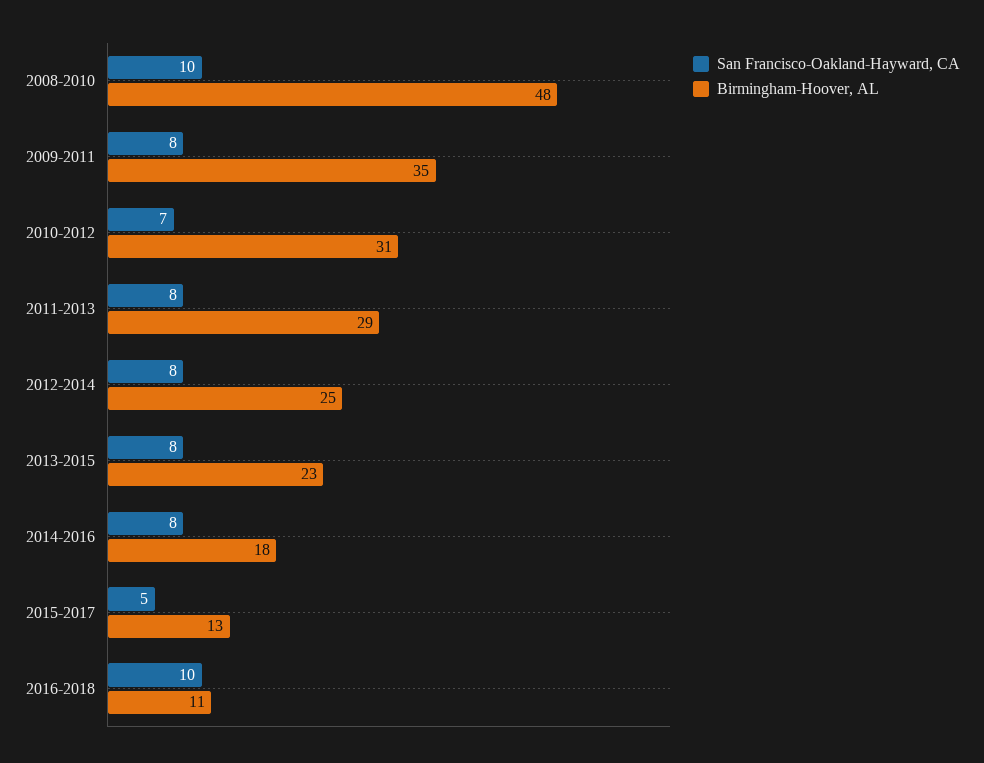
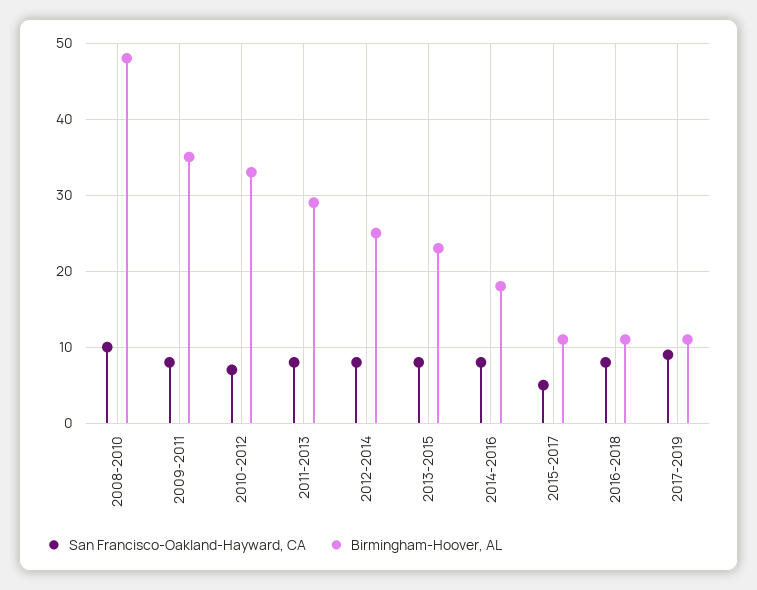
Birmingham-Hoover, AL, 2010-2012: 31 -> 33
Birmingham-Hoover, AL, 2015-2017: 13 -> 11
San Francisco-Oakland-Hayward, CA, 2016-2018: 10 -> 8
San Francisco-Oakland-Hayward, CA, 2017-2019: none -> 9
Birmingham-Hoover, AL, 2017-2019: none -> 11

